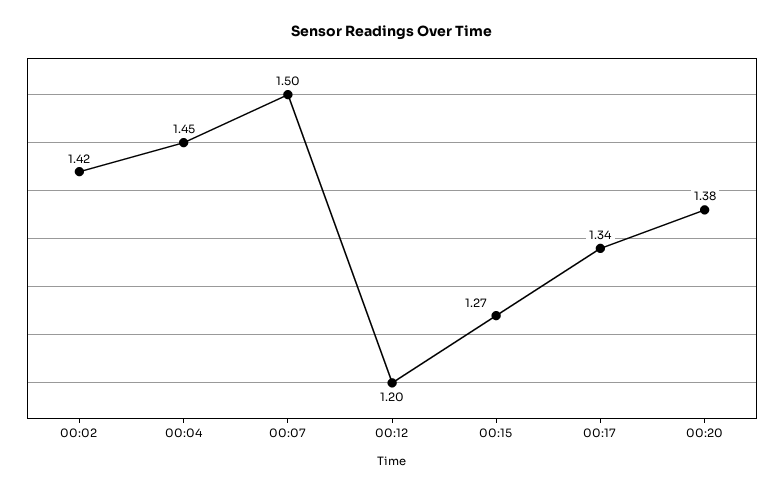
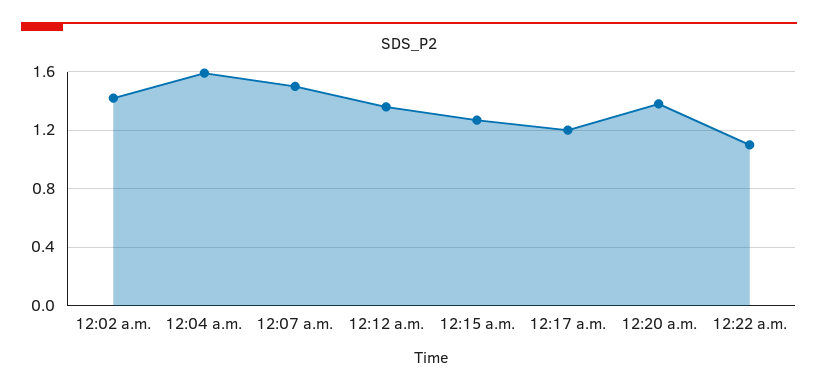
00:04: 1.45 -> 1.6
00:12: 1.2 -> 1.35
00:17: 1.34 -> 1.2
12:22 a.m.: none -> 1.1

